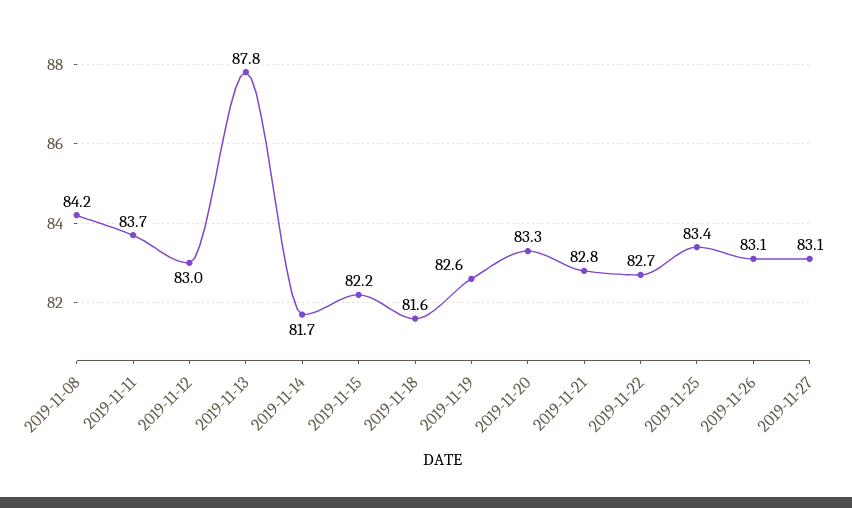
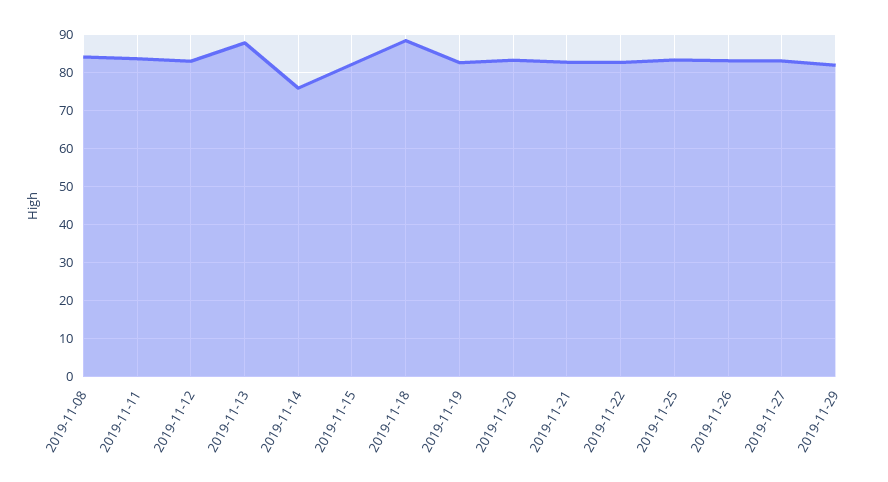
2019-11-14: 81.7 -> 76
2019-11-18: 81.6 -> 88
2019-11-29: none -> 82

